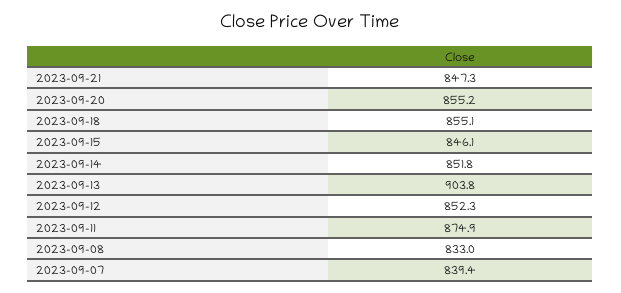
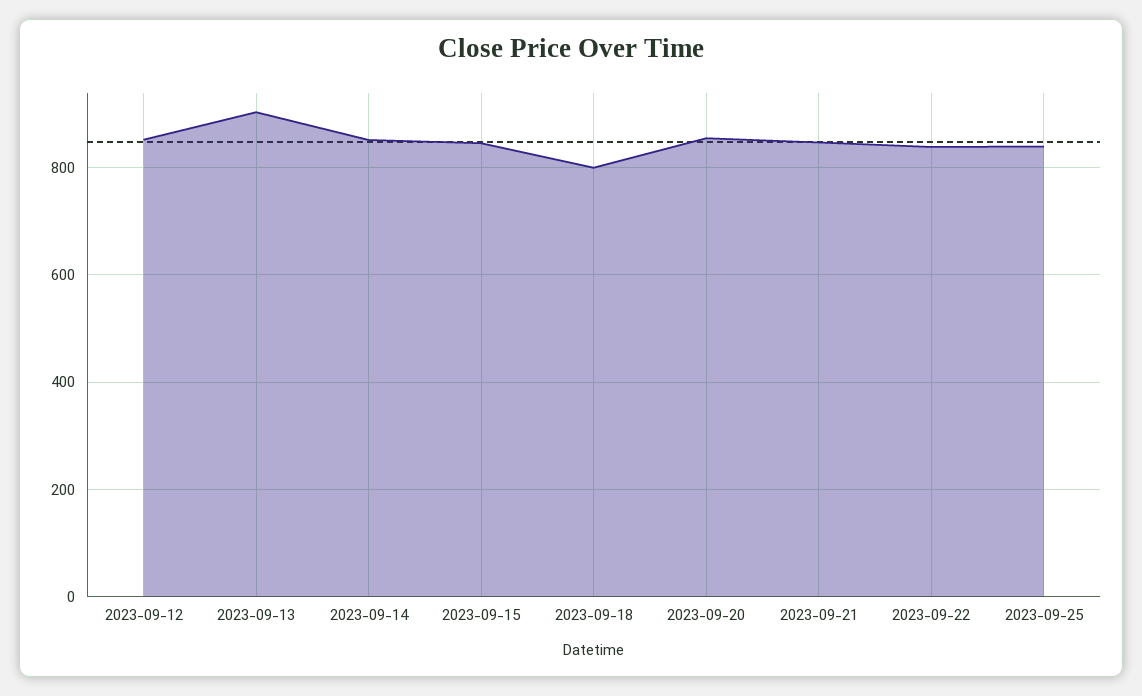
2023-09-18: 855.1 -> 800
2023-09-11: 874.9 -> none
2023-09-08: 833 -> none
2023-09-07: 839.4 -> none
2023-09-22: none -> 840
2023-09-25: none -> 840

